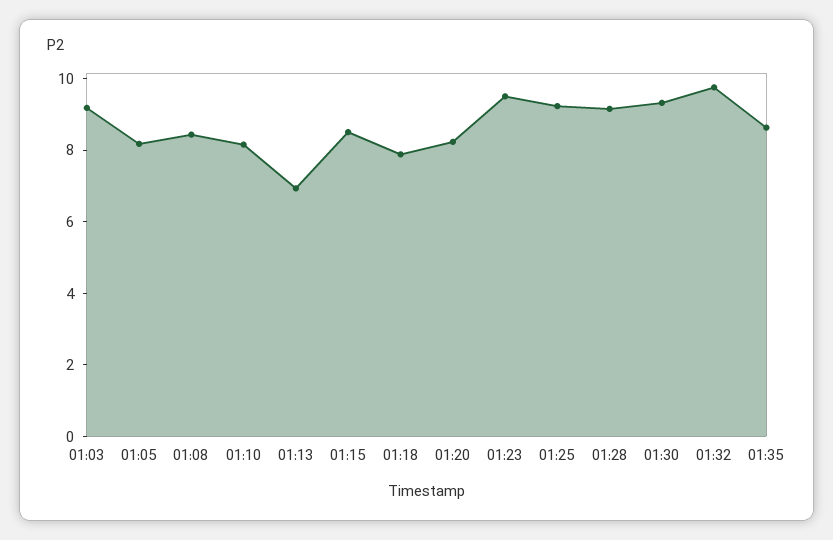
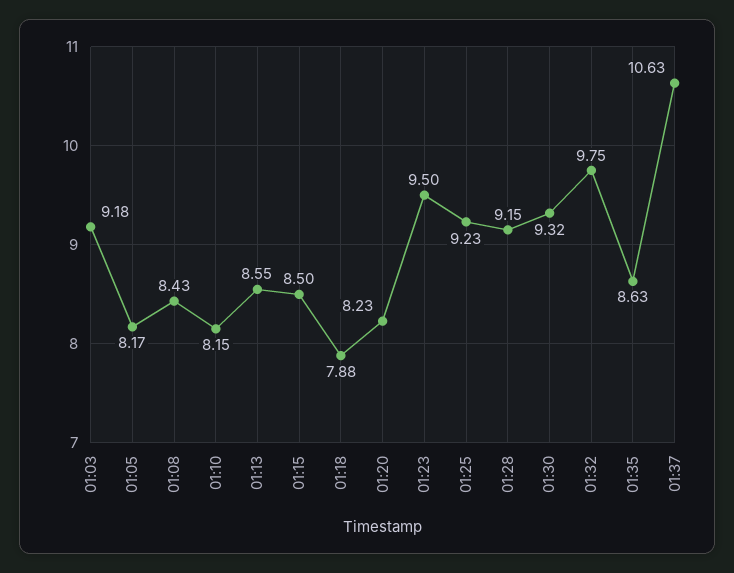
01:13: 7 -> 8.55
01:37: none -> 10.63

